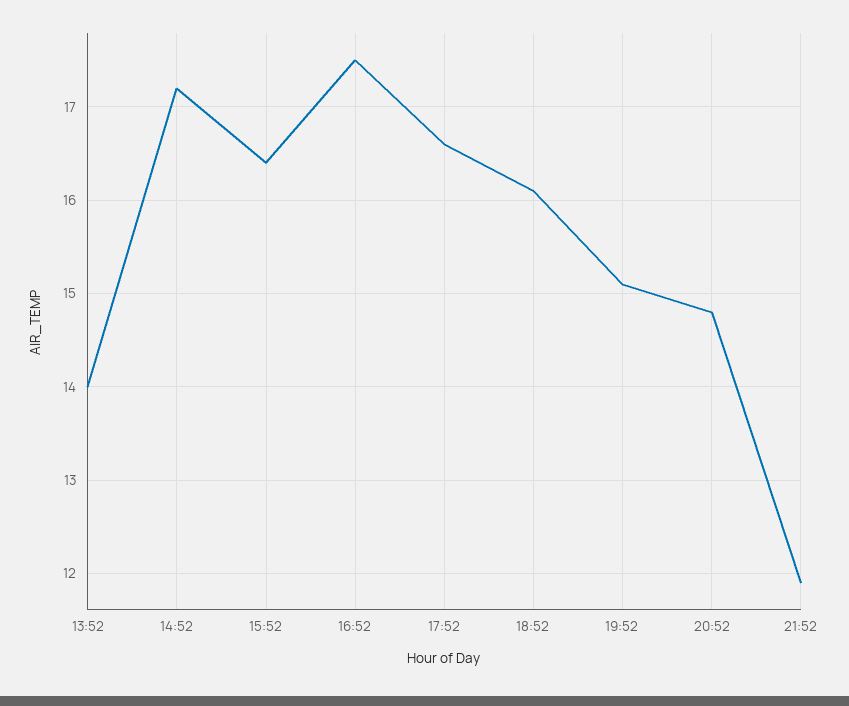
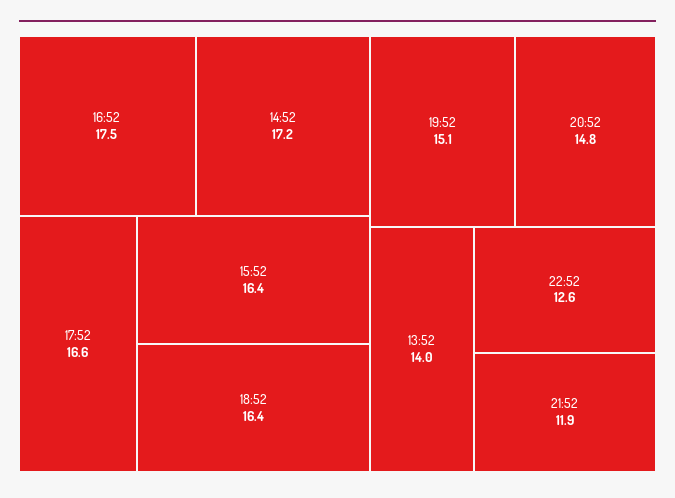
18:52: 16.1 -> 16.4
22:52: none -> 12.6

